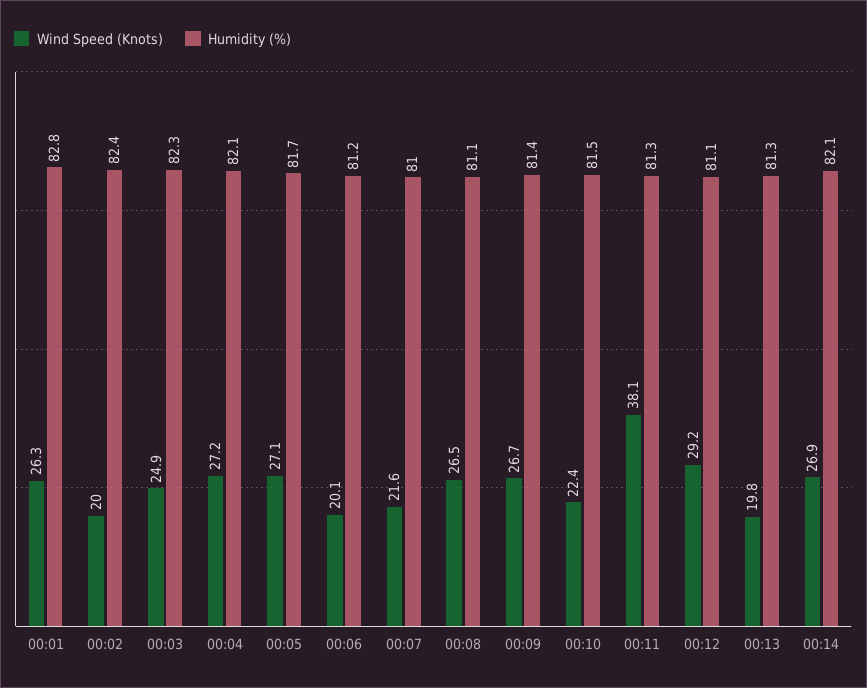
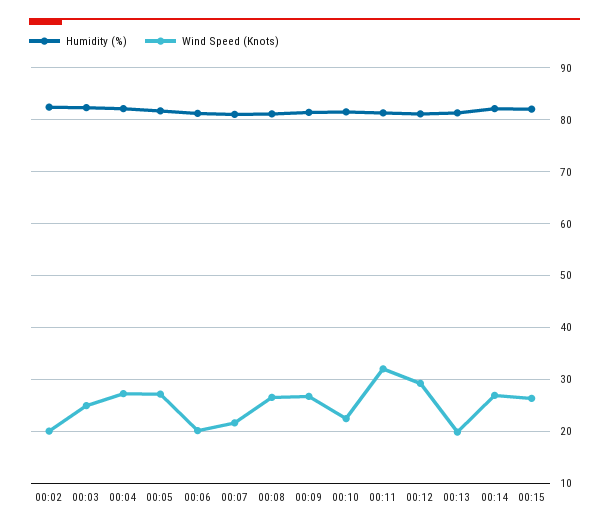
Wind Speed (Knots), 00:01: 26.3 -> none
Humidity (%), 00:01: 82.8 -> none
Wind Speed (Knots), 00:11: 38.1 -> 32
Humidity (%), 00:15: none -> 82
Wind Speed (Knots), 00:15: none -> 26

